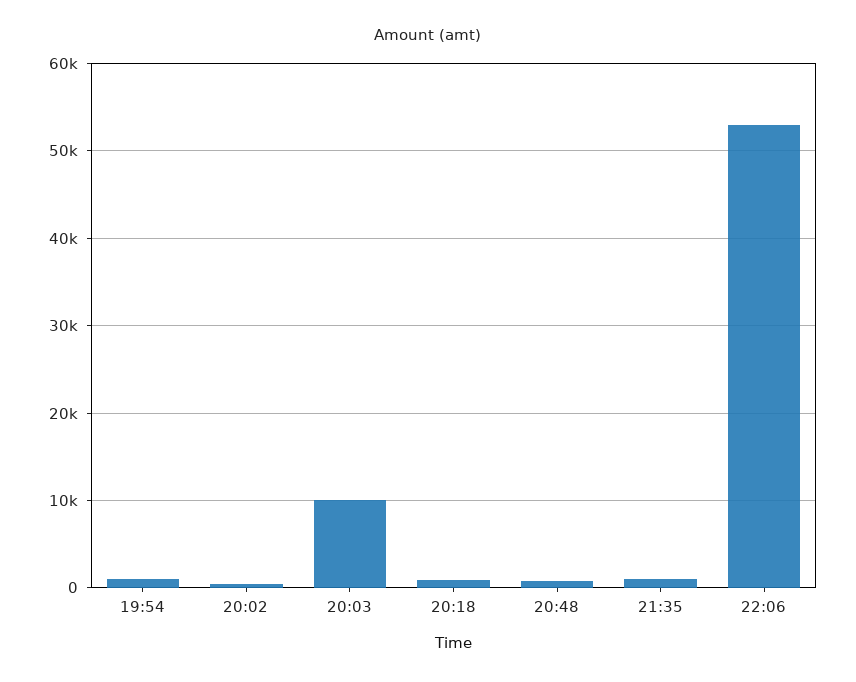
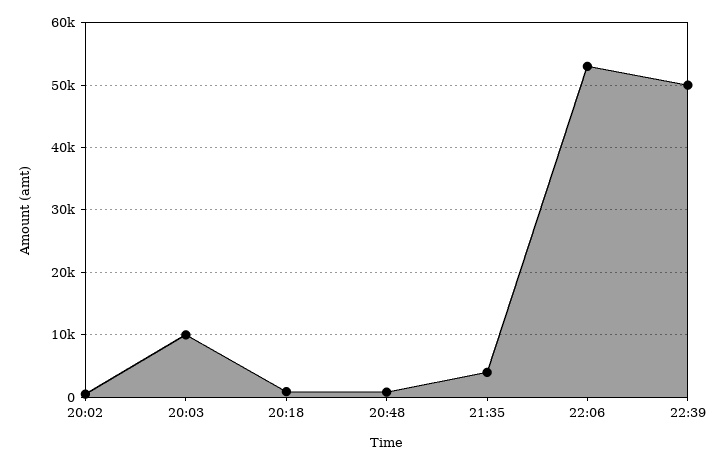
19:54: 1000 -> none
21:35: 1000 -> 4000
22:39: none -> 50000

